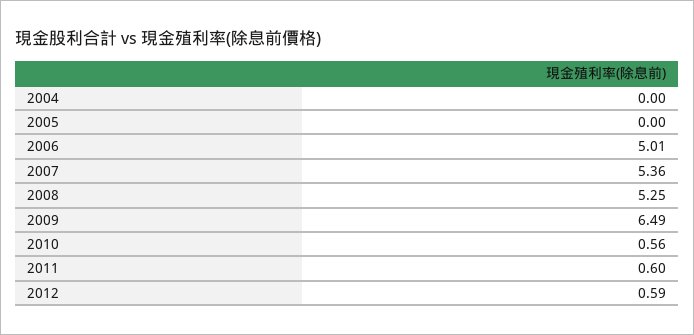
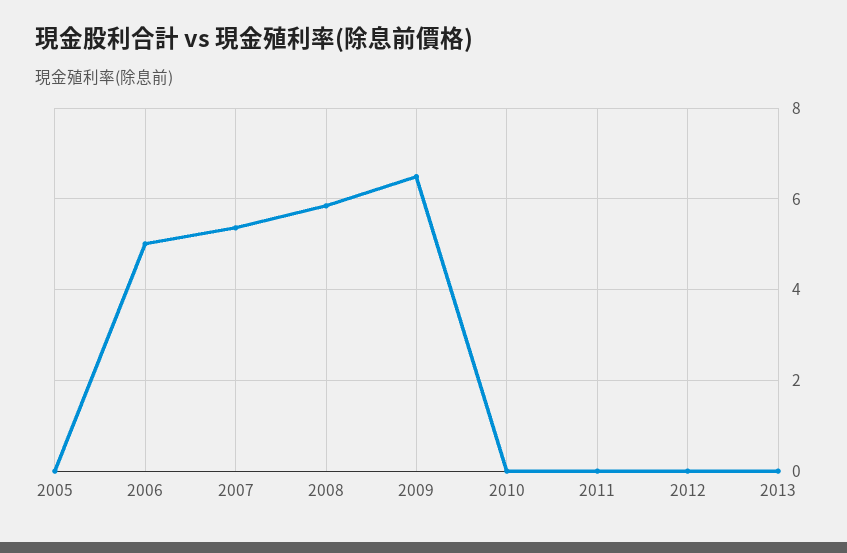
2004: 0 -> none
2008: 5.25 -> 5.8
2010: 0.56 -> 0
2011: 0.6 -> 0
2012: 0.59 -> 0
2013: none -> 0

